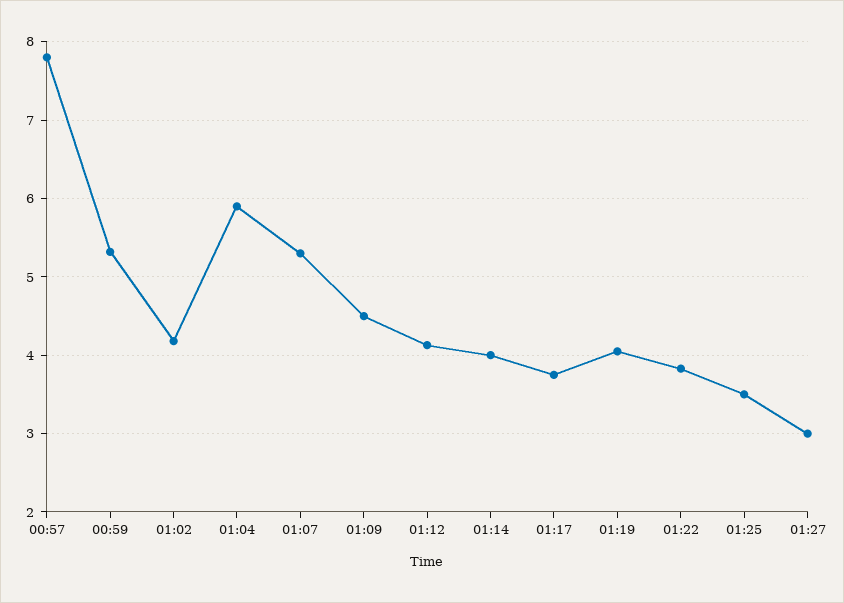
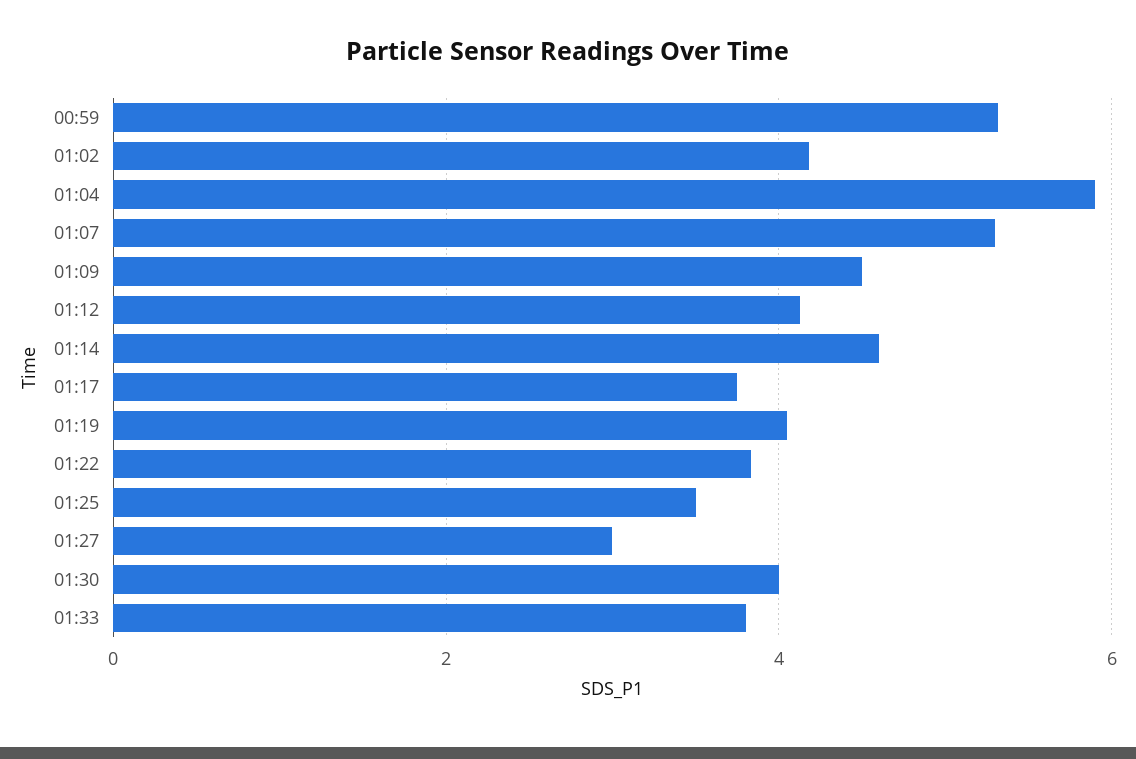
00:57: 7.8 -> none
01:14: 4 -> 4.6
01:30: none -> 4
01:33: none -> 3.8

